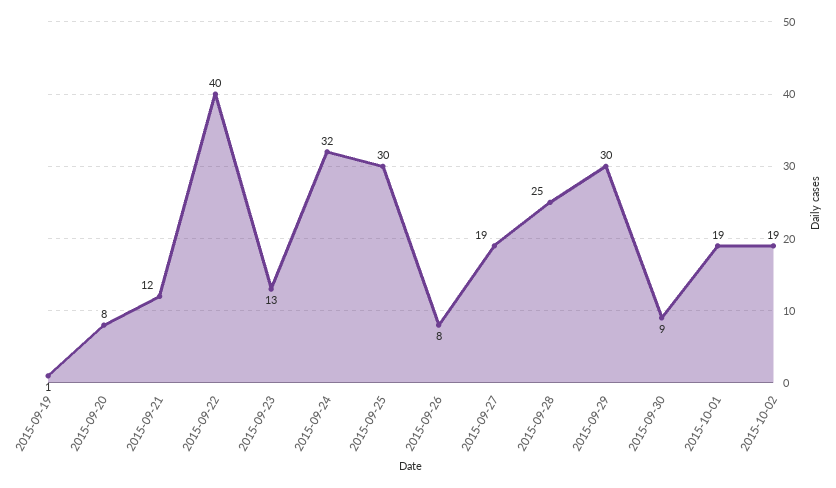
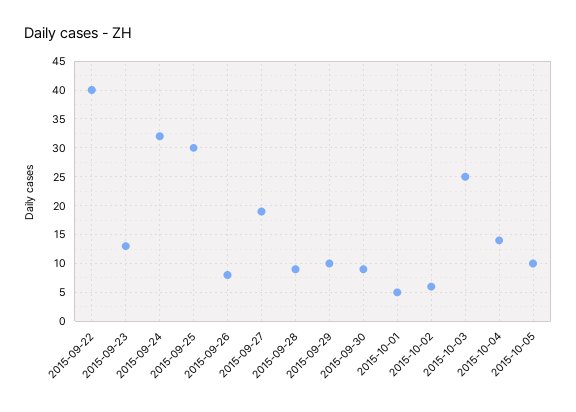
2015-09-19: 1 -> none
2015-09-20: 8 -> none
2015-09-21: 12 -> none
2015-09-28: 25 -> 10
2015-09-29: 30 -> 10
2015-10-01: 19 -> 5
2015-10-02: 19 -> 5
2015-10-03: none -> 25
2015-10-04: none -> 15
2015-10-05: none -> 10

